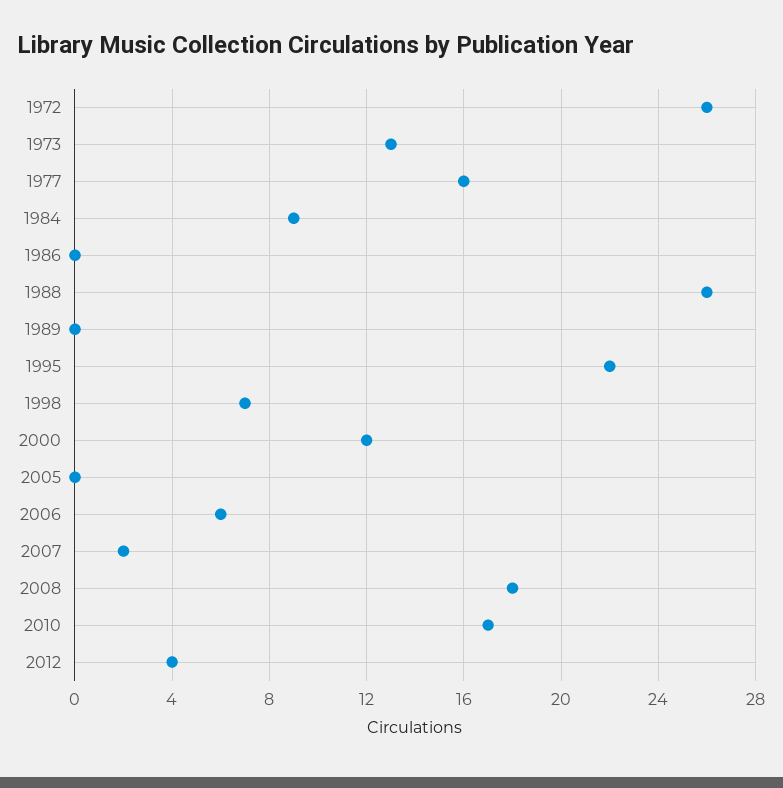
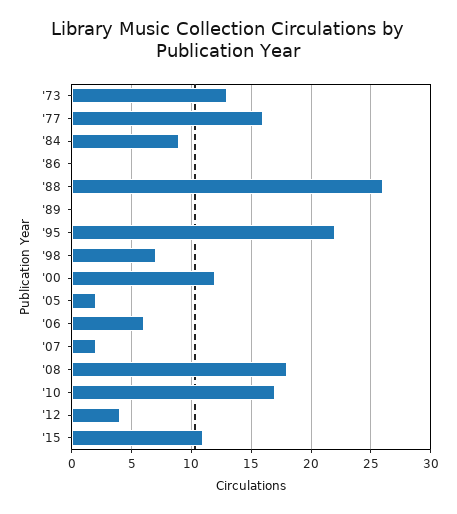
1972: 26 -> none
2005: 0 -> 2
'15: none -> 11

